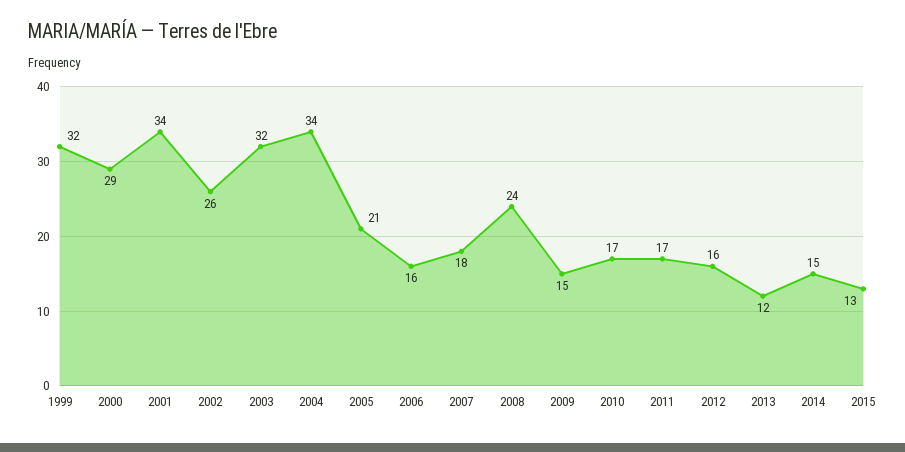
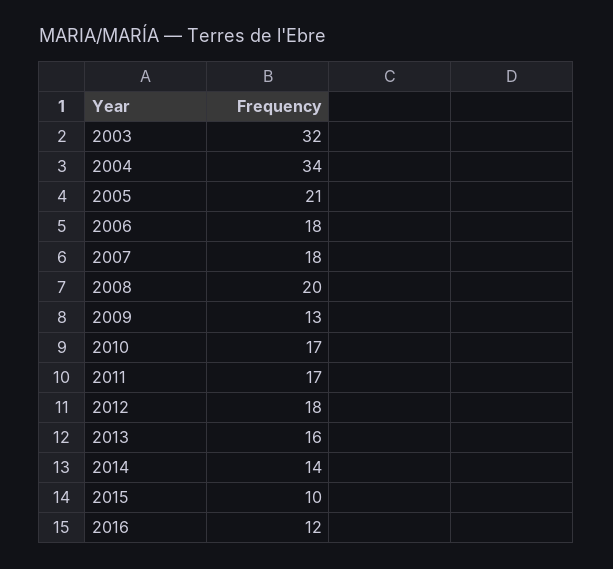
1999: 32 -> none
2000: 29 -> none
2001: 34 -> none
2002: 26 -> none
2006: 16 -> 18
2008: 24 -> 20
2009: 15 -> 13
2012: 16 -> 18
2013: 12 -> 16
2014: 15 -> 14
2015: 13 -> 10
2016: none -> 12

